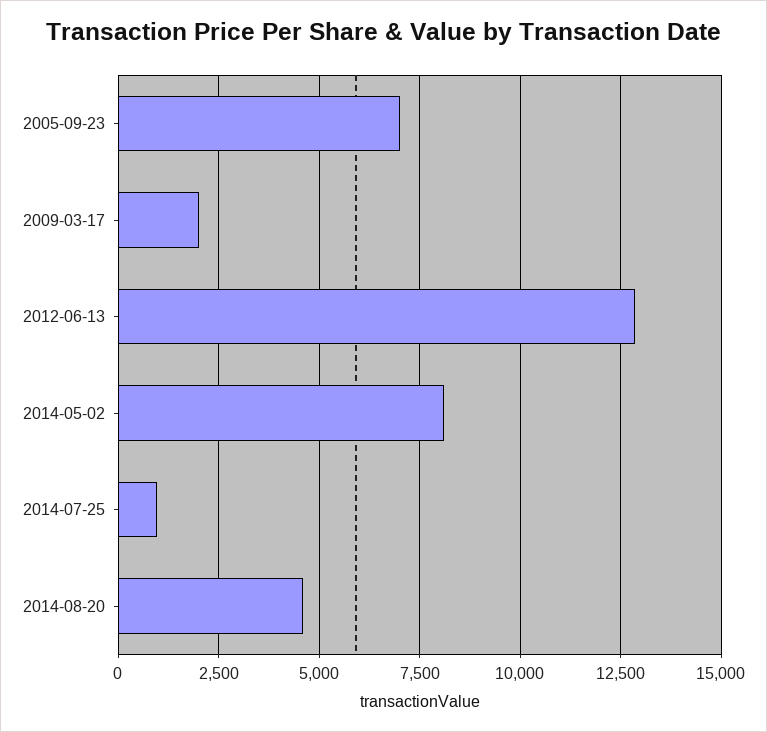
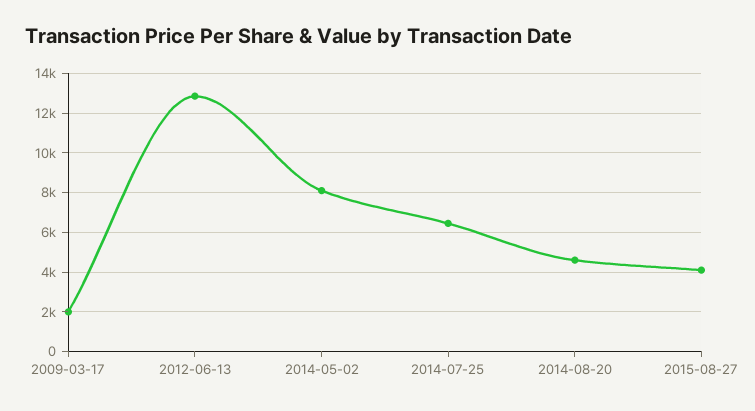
2005-09-23: 7000 -> none
2014-07-25: 1000 -> 6500
2015-08-27: none -> 4000

